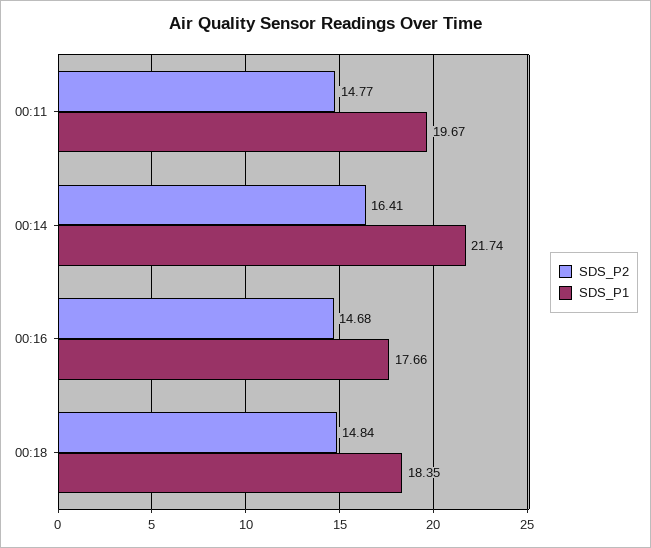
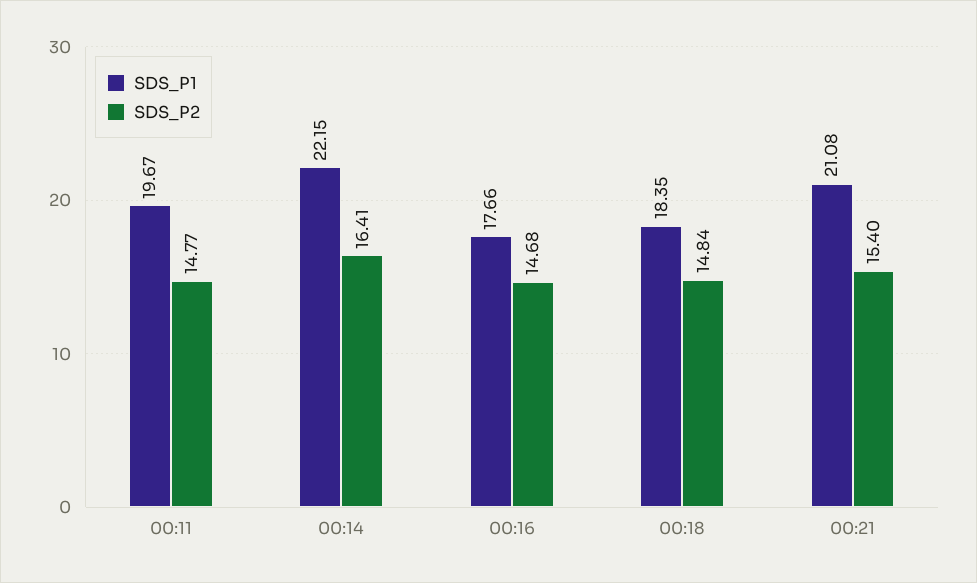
SDS_P1, 00:14: 21.74 -> 22.15
SDS_P1, 00:21: none -> 21.08
SDS_P2, 00:21: none -> 15.4

